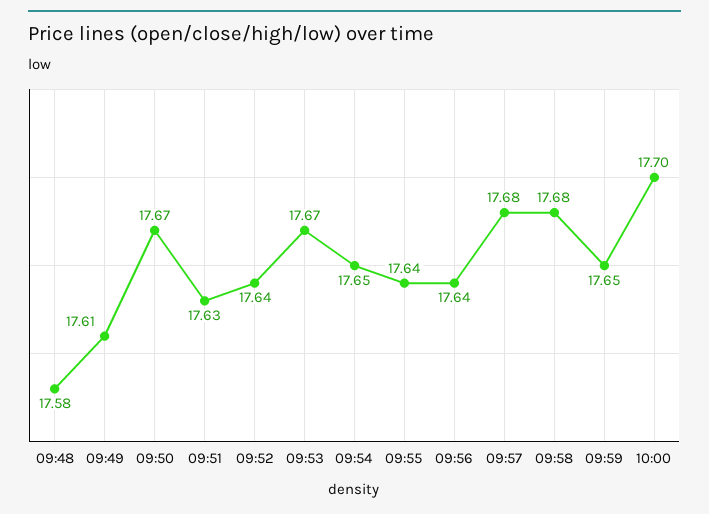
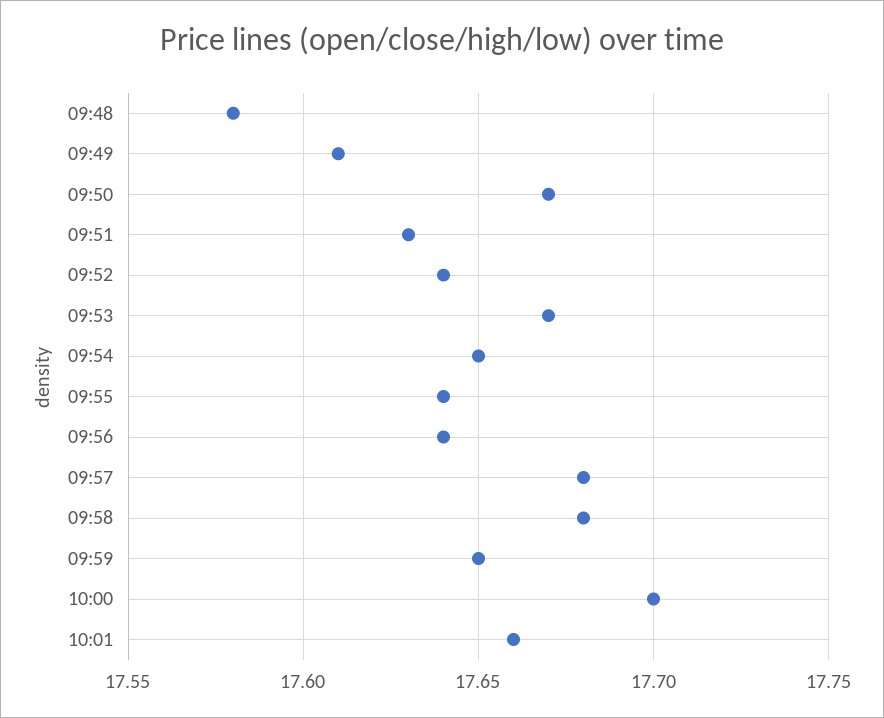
10:01: none -> 17.66

